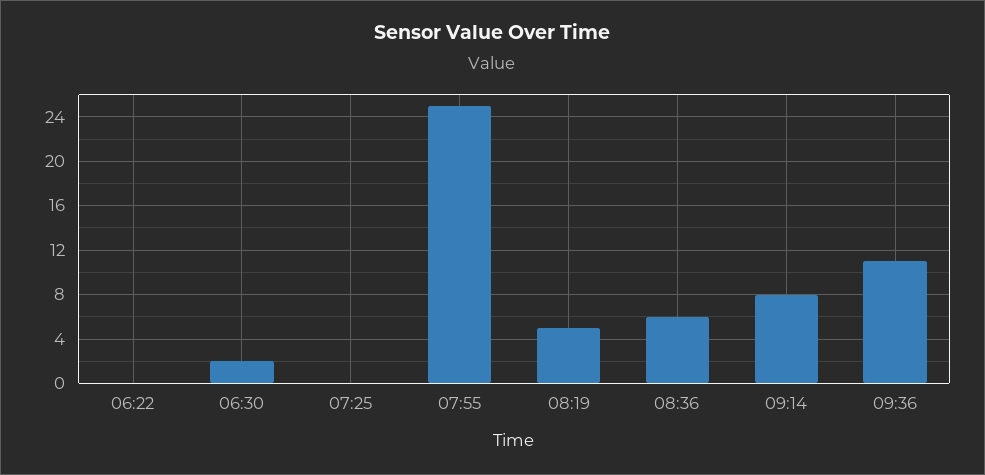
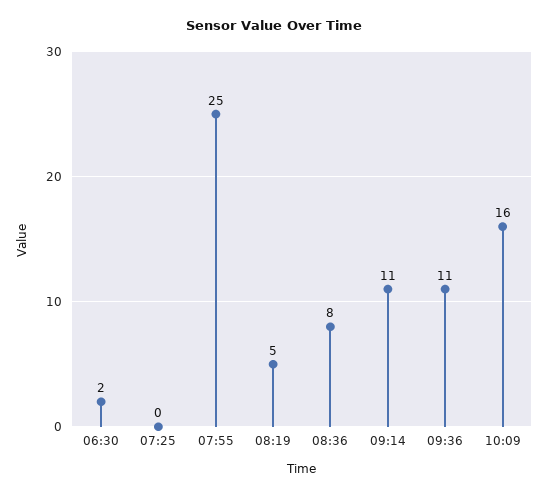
06:22: 0 -> none
08:36: 6 -> 8
09:14: 8 -> 11
10:09: none -> 16

